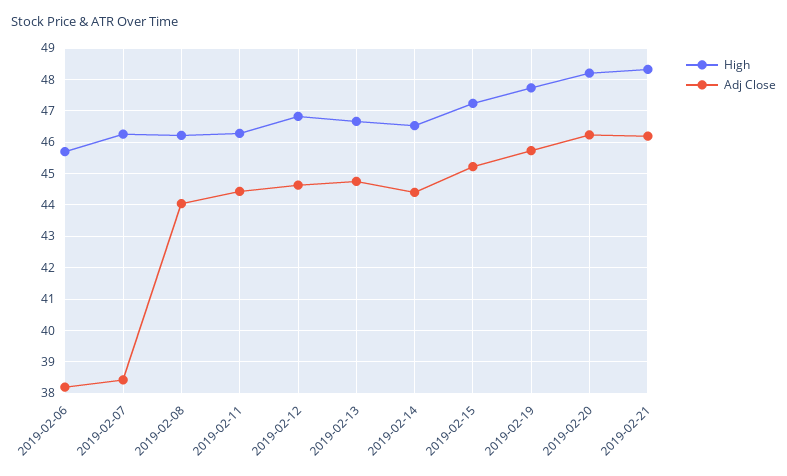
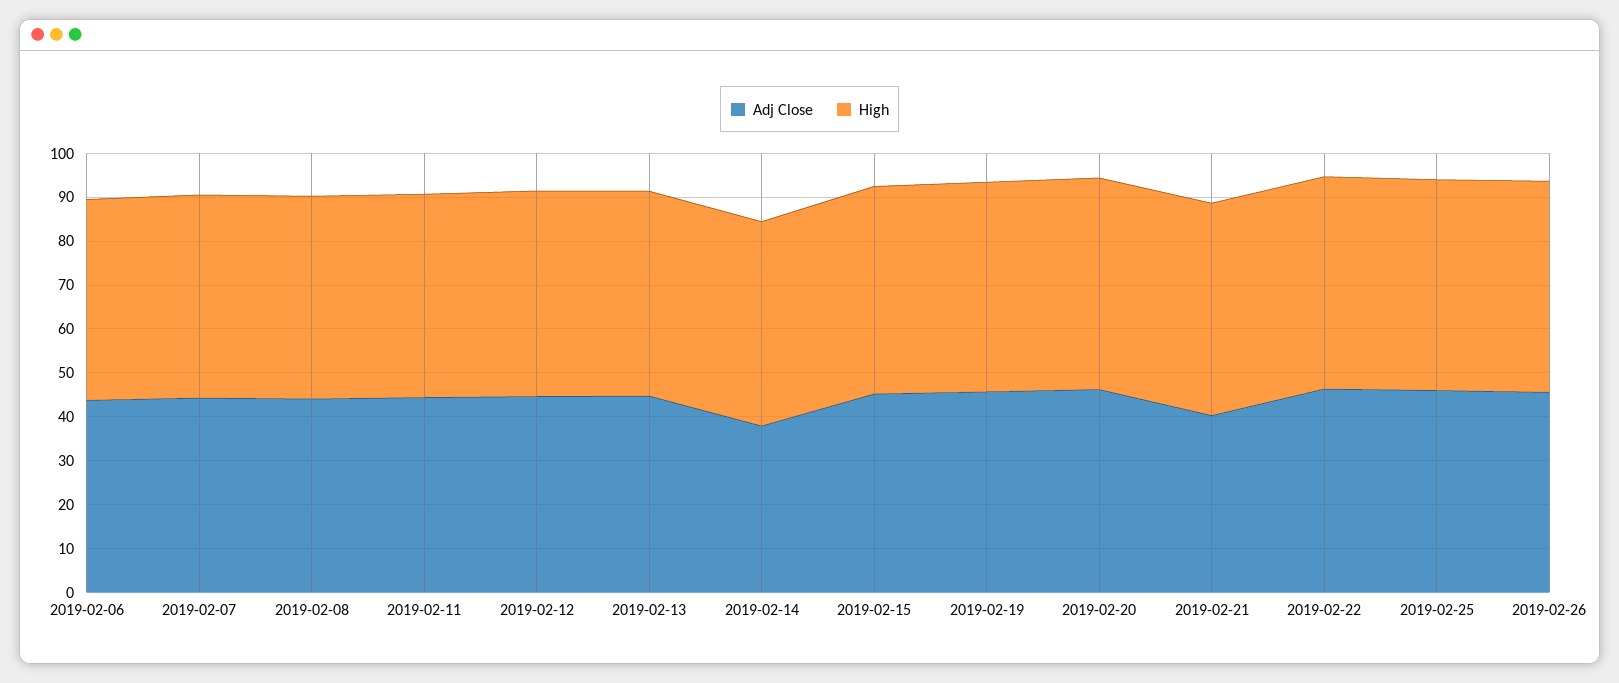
Adj Close, 2019-02-06: 38.2 -> 44
Adj Close, 2019-02-07: 38.4 -> 44
Adj Close, 2019-02-14: 44.4 -> 38
Adj Close, 2019-02-21: 46.2 -> 40
Adj Close, 2019-02-22: none -> 46
High, 2019-02-22: none -> 48
Adj Close, 2019-02-25: none -> 46
High, 2019-02-25: none -> 48
Adj Close, 2019-02-26: none -> 46
High, 2019-02-26: none -> 48

